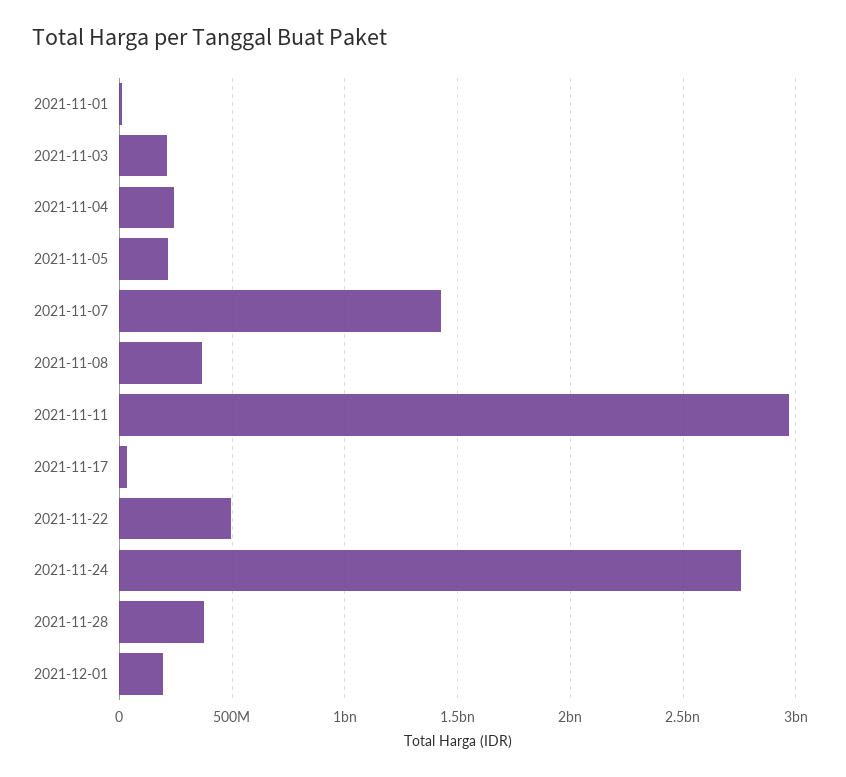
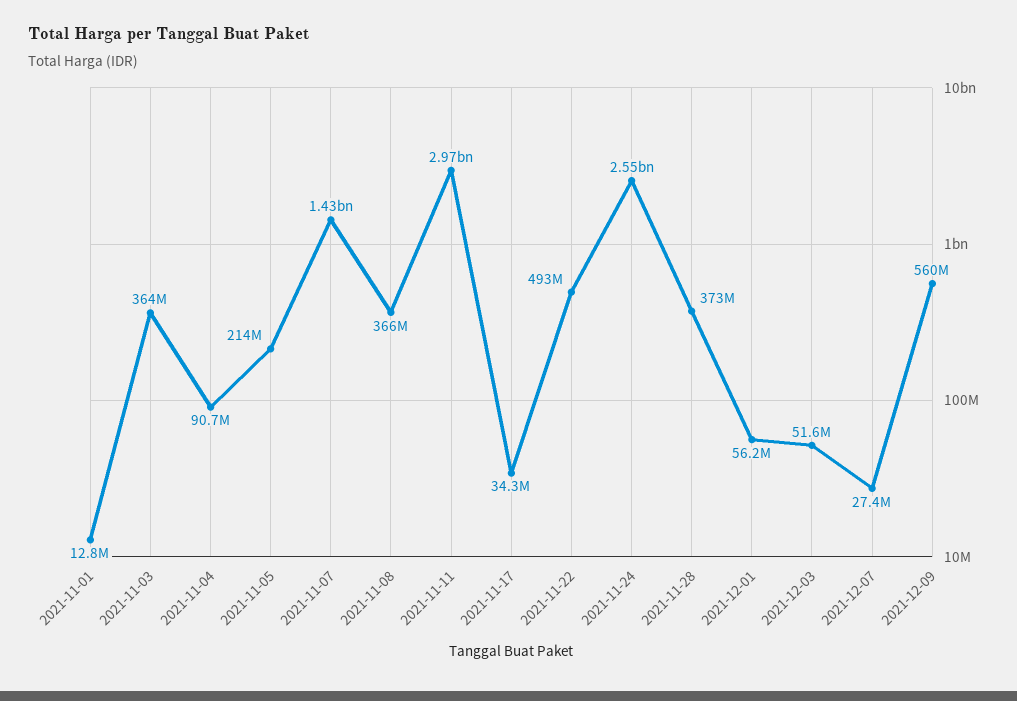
2021-11-03: 200000000 -> 364000000
2021-11-04: 250000000 -> 90700000
2021-11-24: 2750000000 -> 2550000000
2021-12-01: 200000000 -> 56200000
2021-12-03: none -> 51600000
2021-12-07: none -> 27400000
2021-12-09: none -> 560000000

